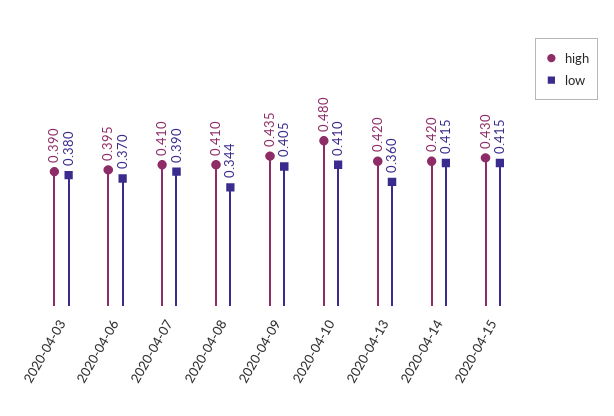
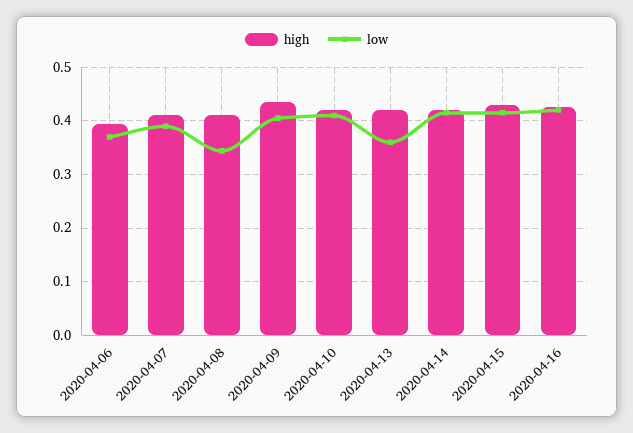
high, 2020-04-03: 0.39 -> none
low, 2020-04-03: 0.38 -> none
high, 2020-04-10: 0.48 -> 0.42
high, 2020-04-16: none -> 0.42
low, 2020-04-16: none -> 0.42

